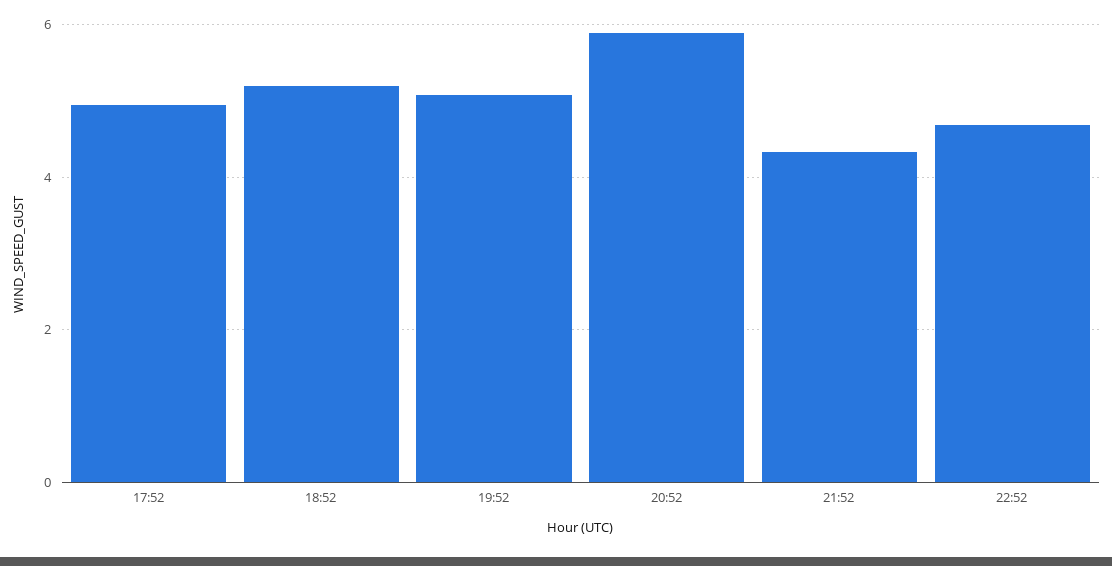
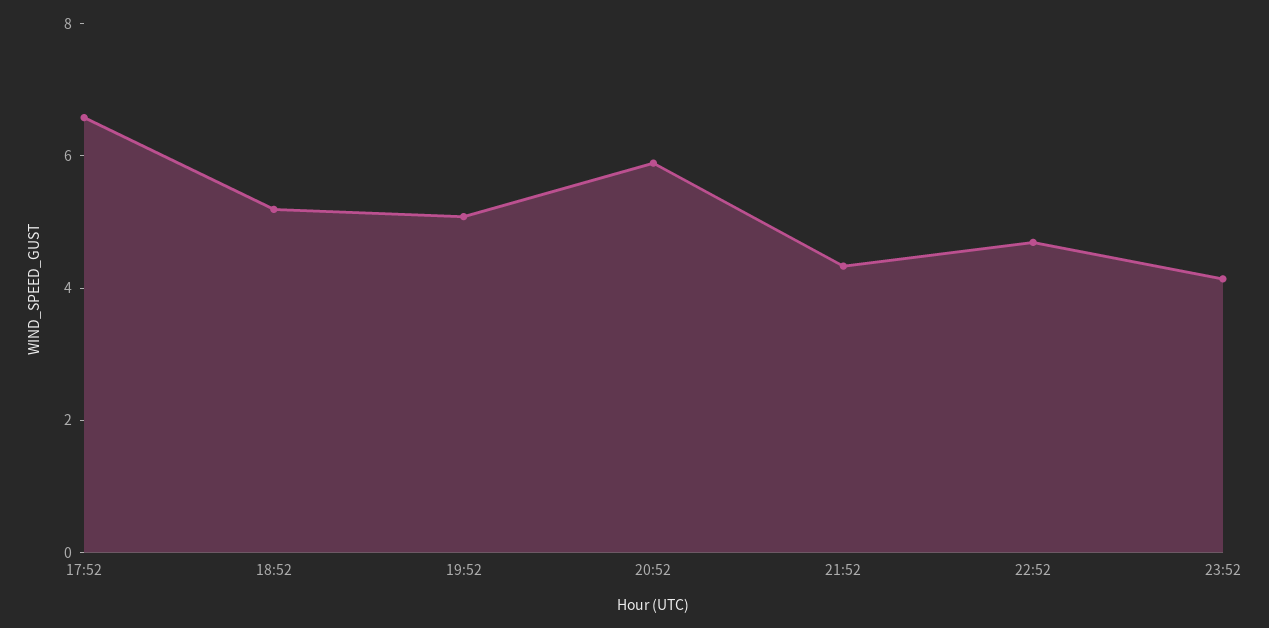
17:52: 5 -> 6.5
23:52: none -> 4

